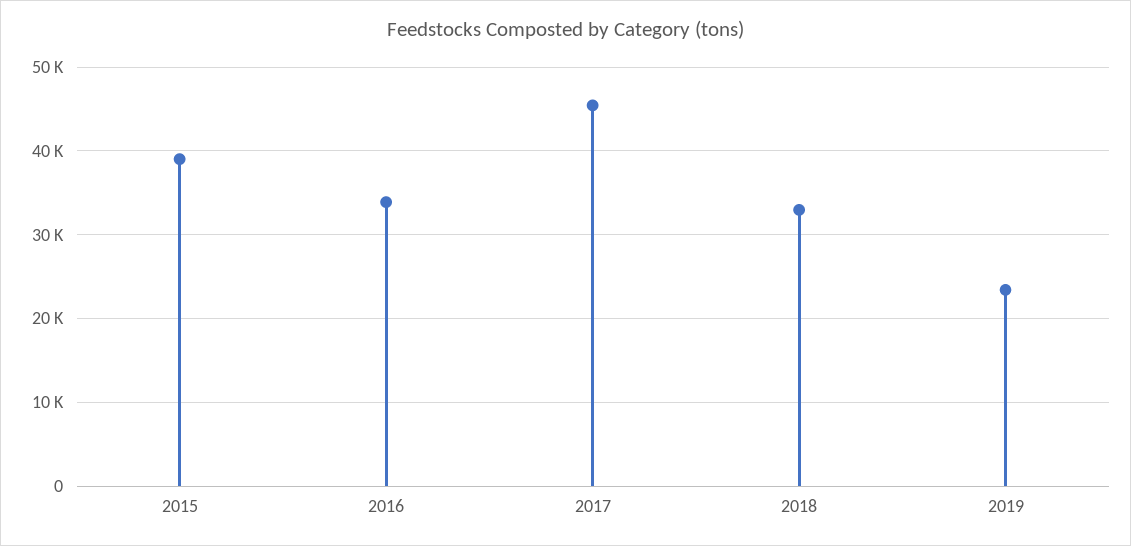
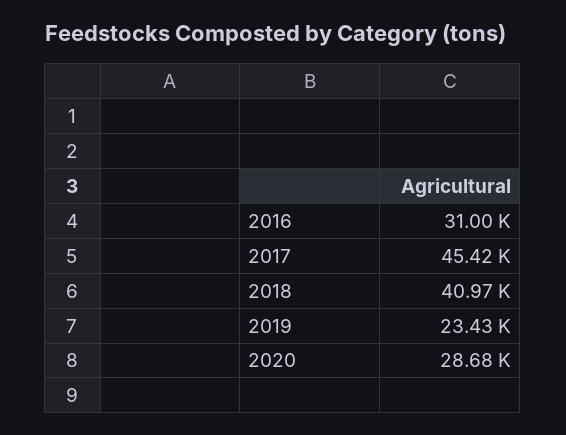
2015: 39000 -> none
2016: 34000 -> 31000
2018: 33000 -> 40970
2020: none -> 28680

